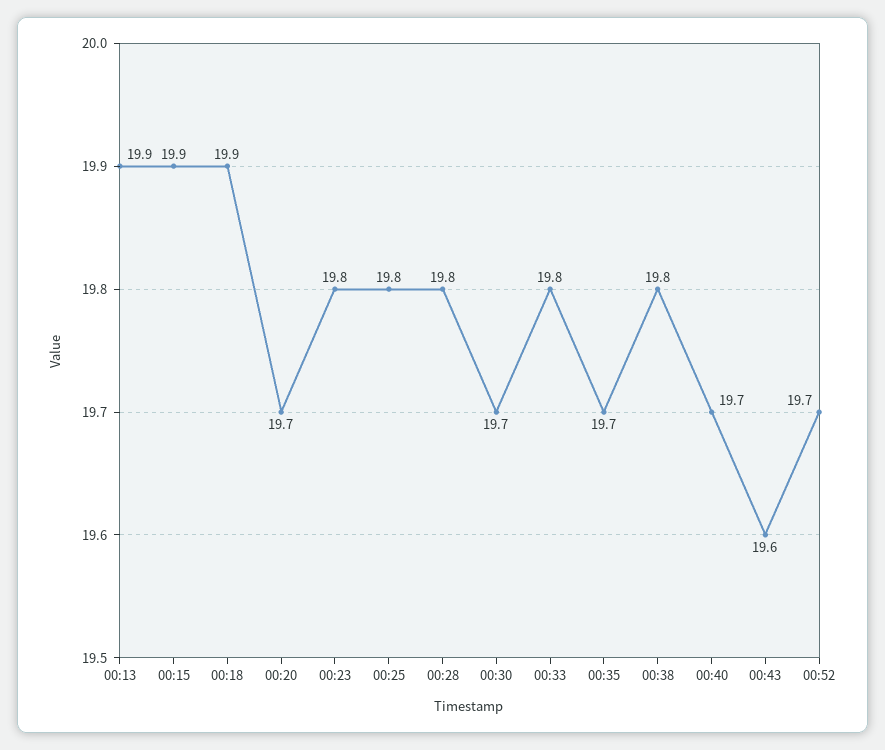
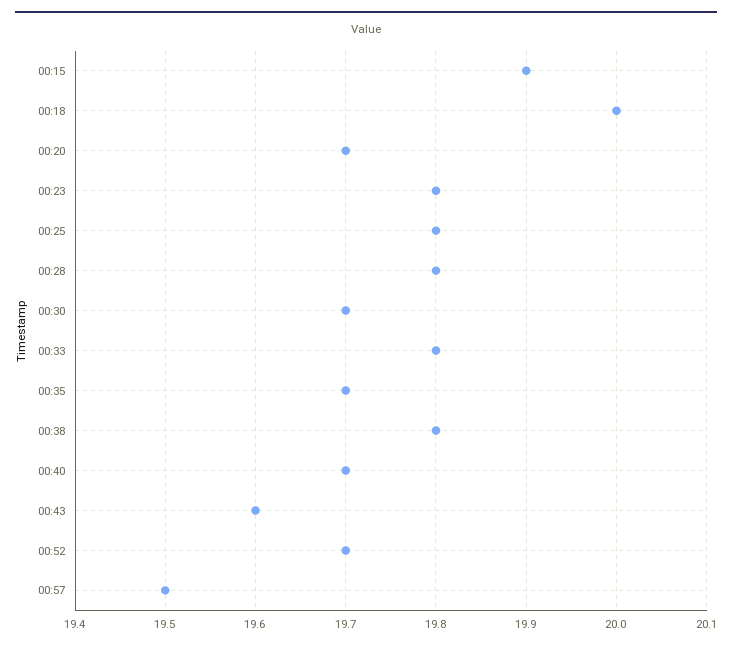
00:13: 19.9 -> none
00:18: 19.9 -> 20
00:57: none -> 19.5

